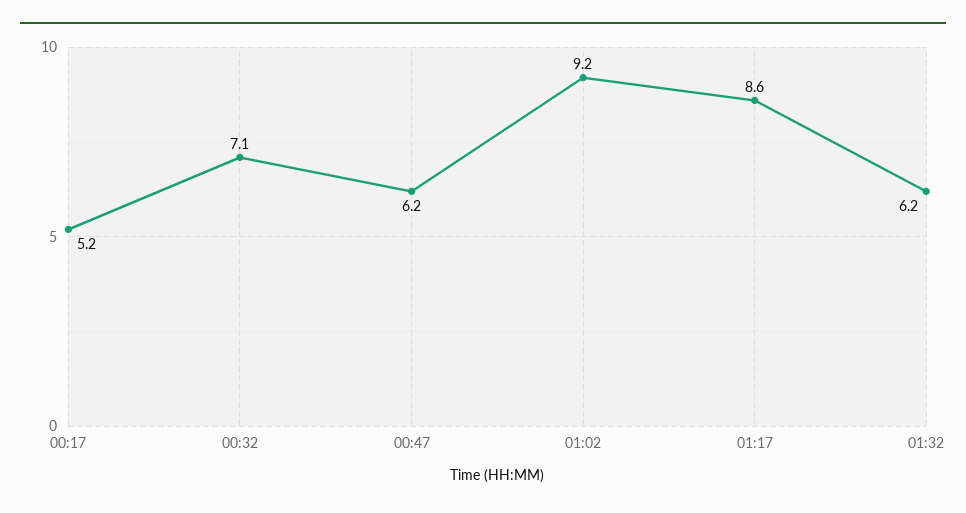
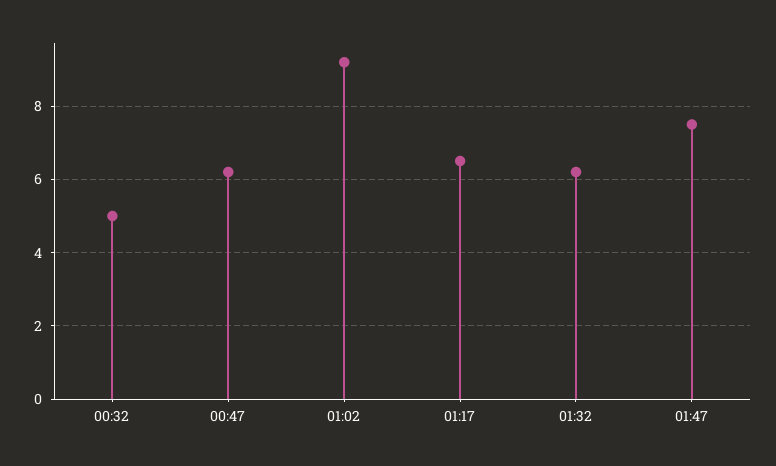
00:17: 5.2 -> none
00:32: 7.1 -> 5
01:17: 8.6 -> 6.5
01:47: none -> 7.5

